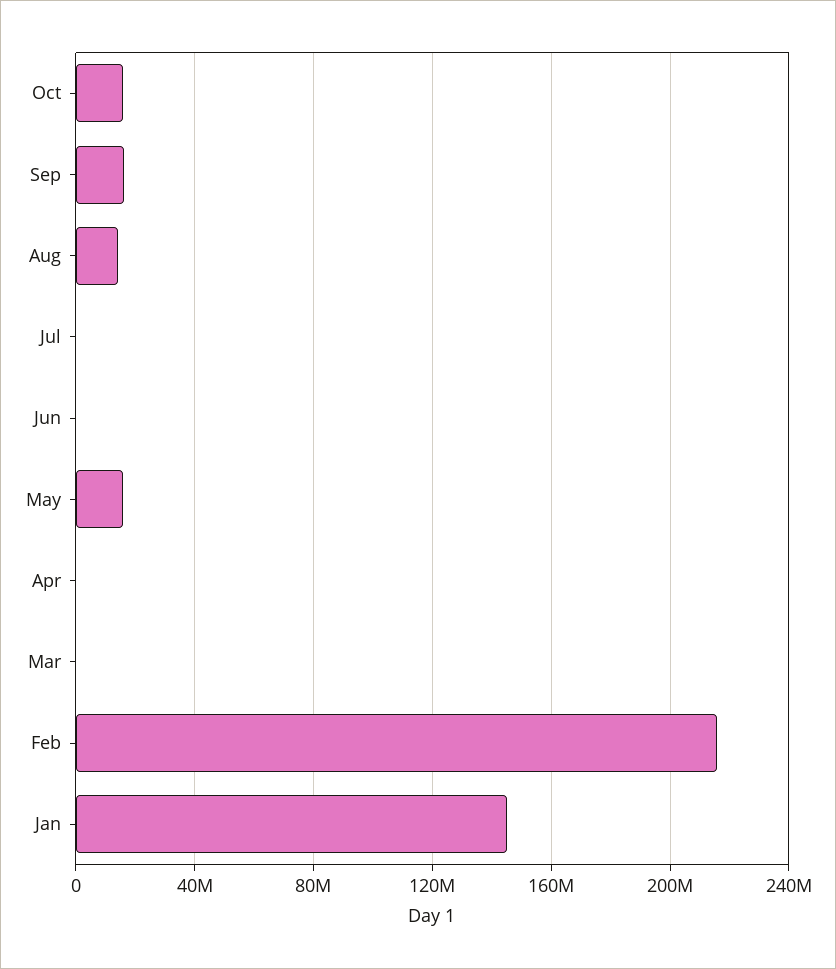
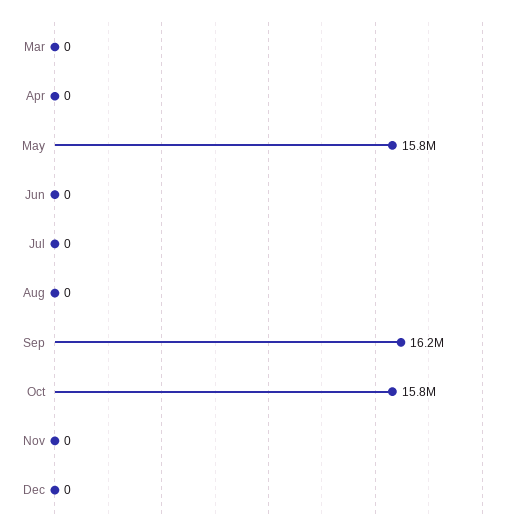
Aug: 15000000 -> 0
Feb: 215000000 -> none
Jan: 145000000 -> none
Nov: none -> 0
Dec: none -> 0

